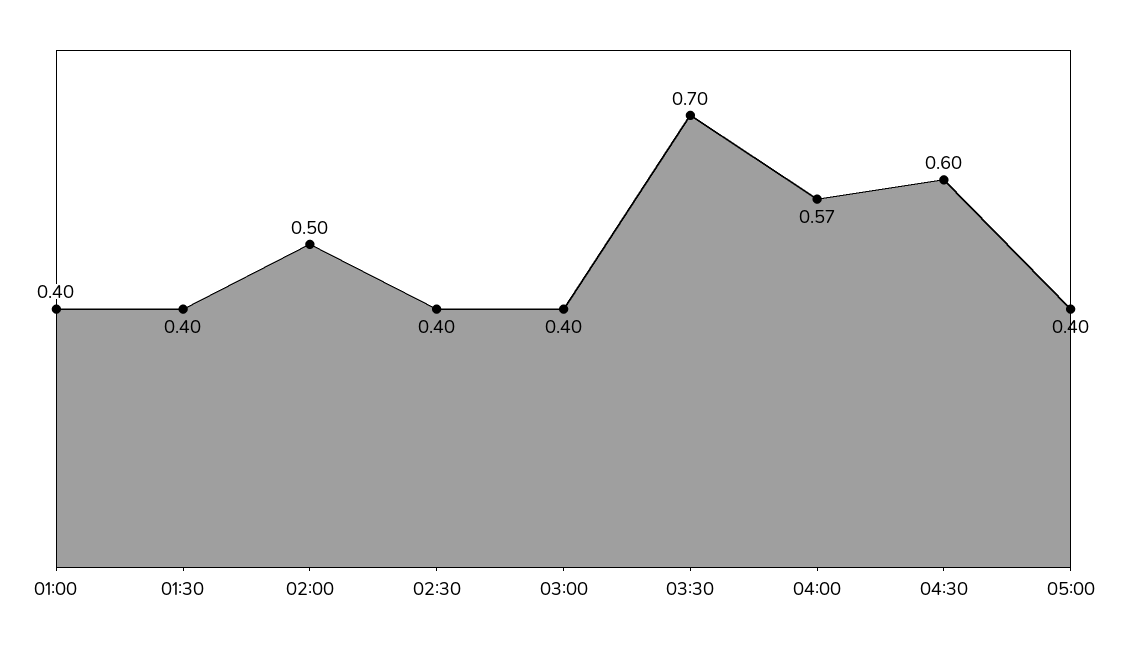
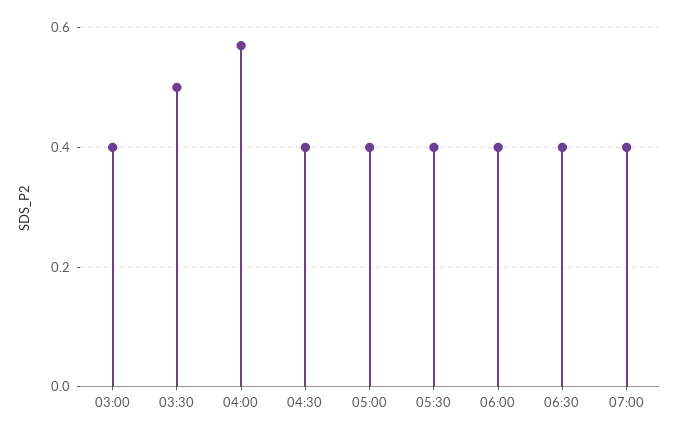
01:00: 0.4 -> none
01:30: 0.4 -> none
02:00: 0.5 -> none
02:30: 0.4 -> none
03:30: 0.7 -> 0.5
04:30: 0.6 -> 0.4
05:30: none -> 0.4
06:00: none -> 0.4
06:30: none -> 0.4
07:00: none -> 0.4

